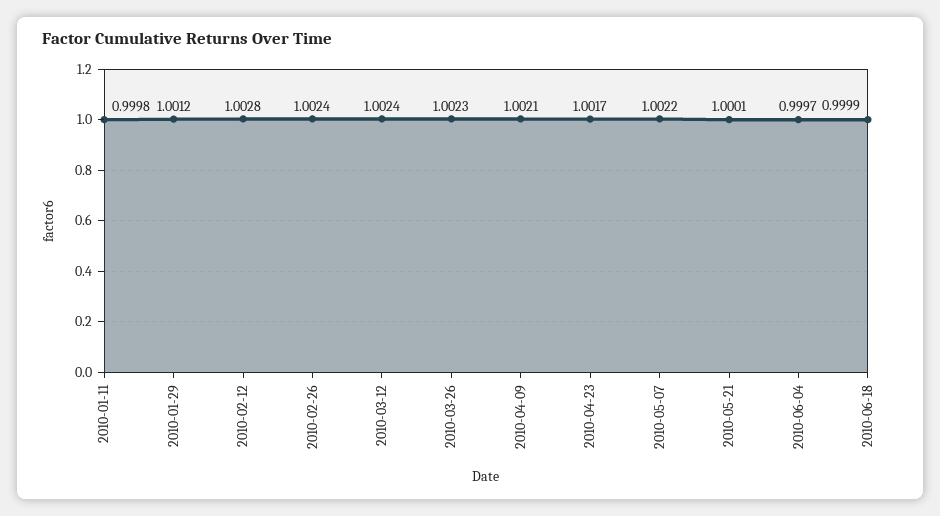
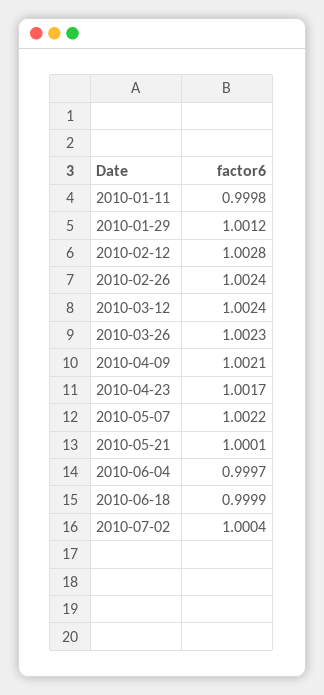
2010-07-02: none -> 1.0004

